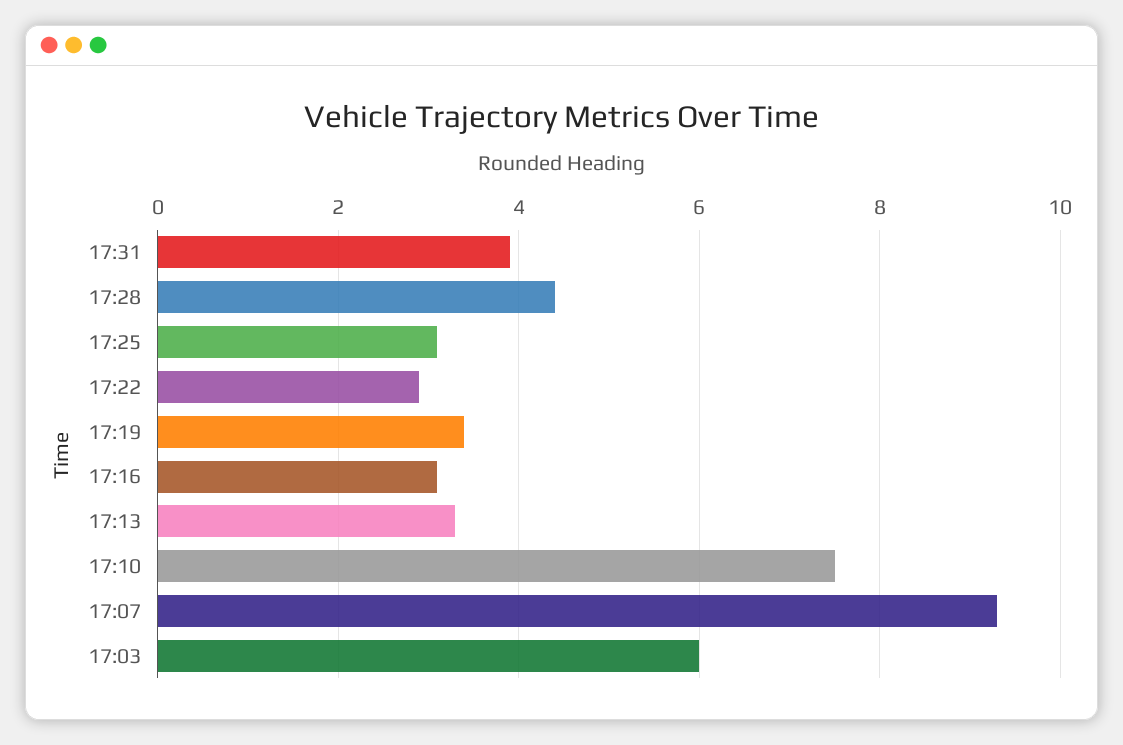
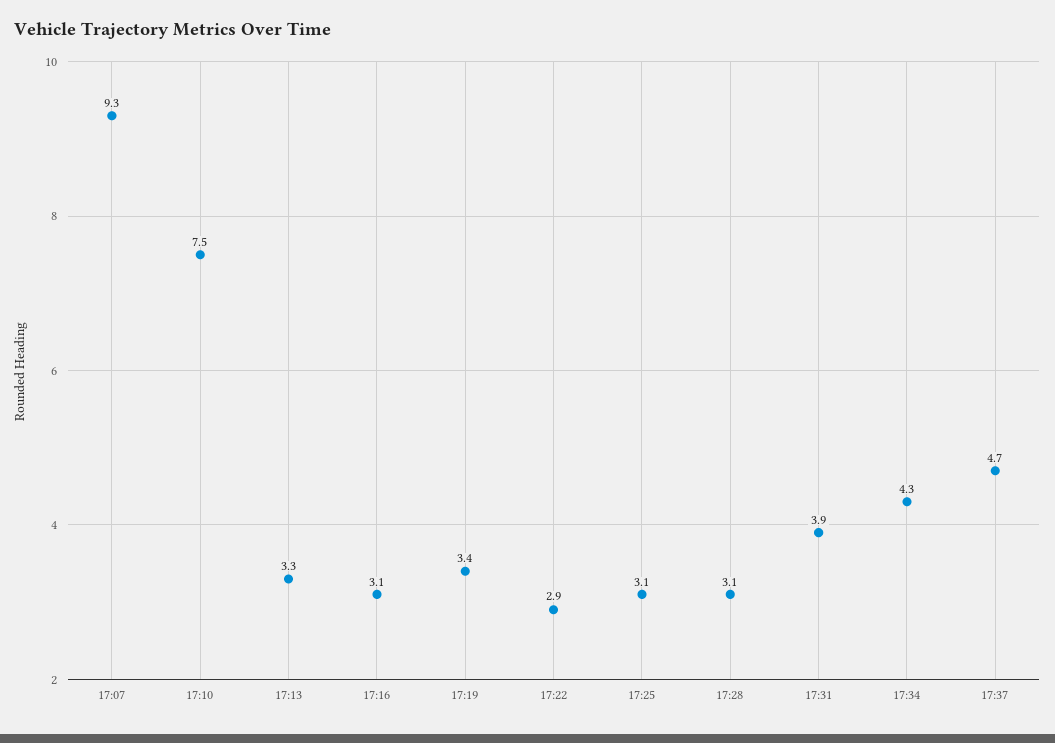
17:28: 4.5 -> 3.1
17:03: 6 -> none
17:34: none -> 4.3
17:37: none -> 4.7

